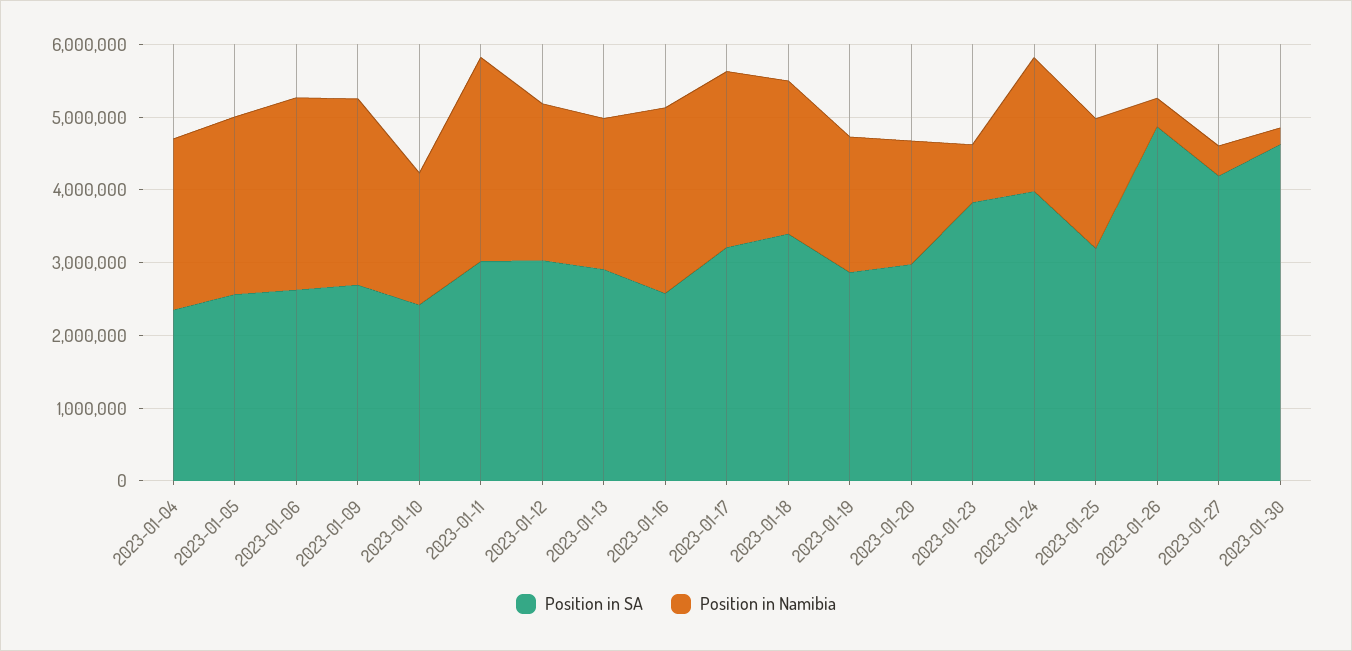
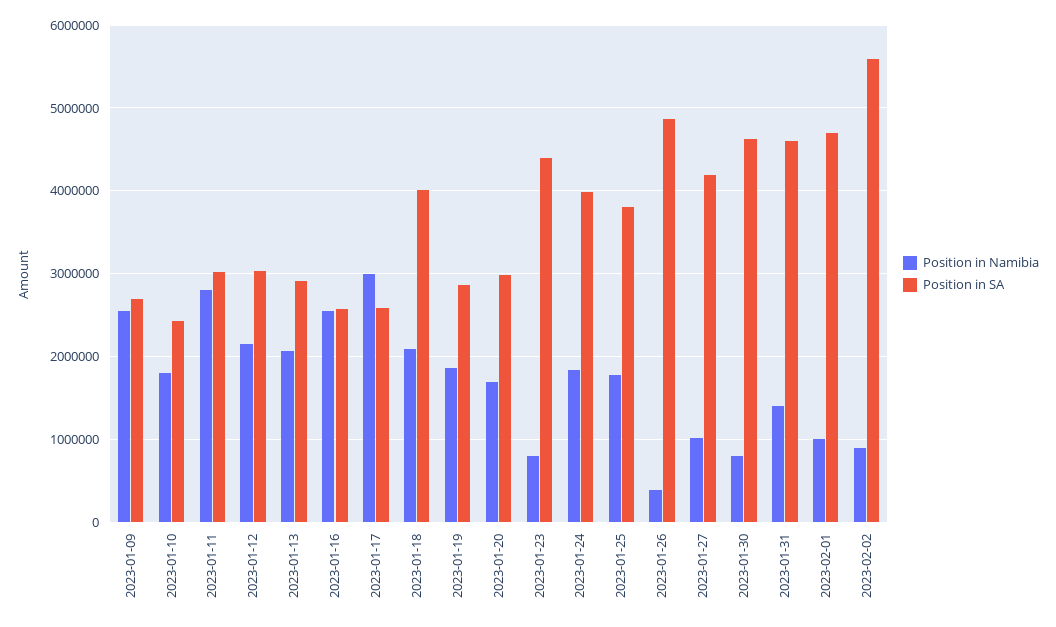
Position in SA, 2023-01-04: 2400000 -> none
Position in Namibia, 2023-01-04: 2400000 -> none
Position in SA, 2023-01-05: 2600000 -> none
Position in Namibia, 2023-01-05: 2400000 -> none
Position in SA, 2023-01-06: 2600000 -> none
Position in Namibia, 2023-01-06: 2600000 -> none
Position in SA, 2023-01-17: 3200000 -> 2600000
Position in Namibia, 2023-01-17: 2400000 -> 3000000
Position in SA, 2023-01-18: 3400000 -> 4000000
Position in SA, 2023-01-23: 3800000 -> 4400000
Position in SA, 2023-01-25: 3200000 -> 3800000
Position in Namibia, 2023-01-27: 400000 -> 1000000
Position in Namibia, 2023-01-30: 200000 -> 800000
Position in Namibia, 2023-01-31: none -> 1400000
Position in SA, 2023-01-31: none -> 4600000
Position in Namibia, 2023-02-01: none -> 1000000
Position in SA, 2023-02-01: none -> 4700000
Position in Namibia, 2023-02-02: none -> 900000
Position in SA, 2023-02-02: none -> 5600000

